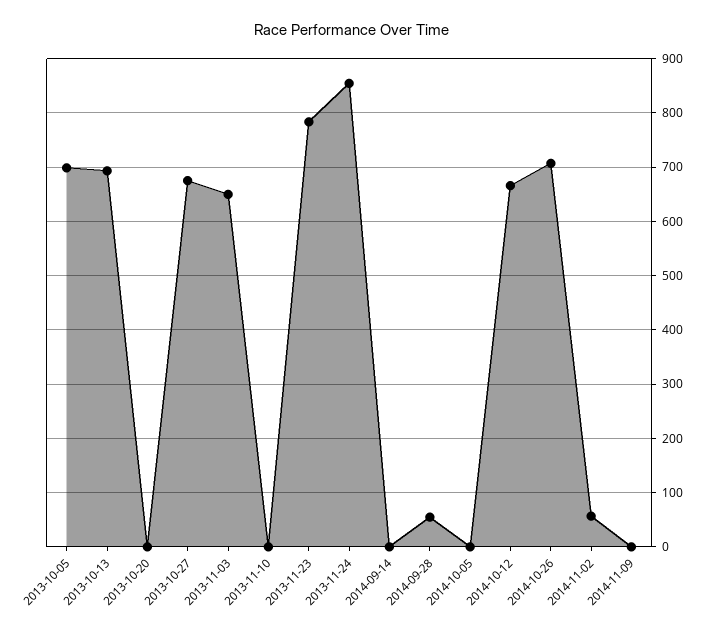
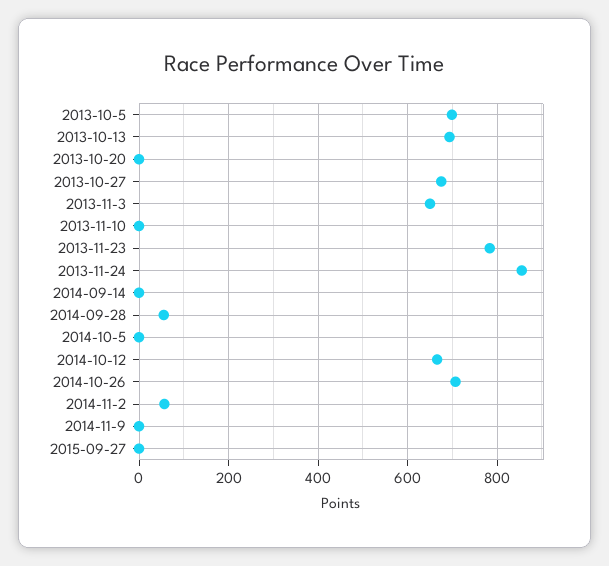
2015-09-27: none -> 0

